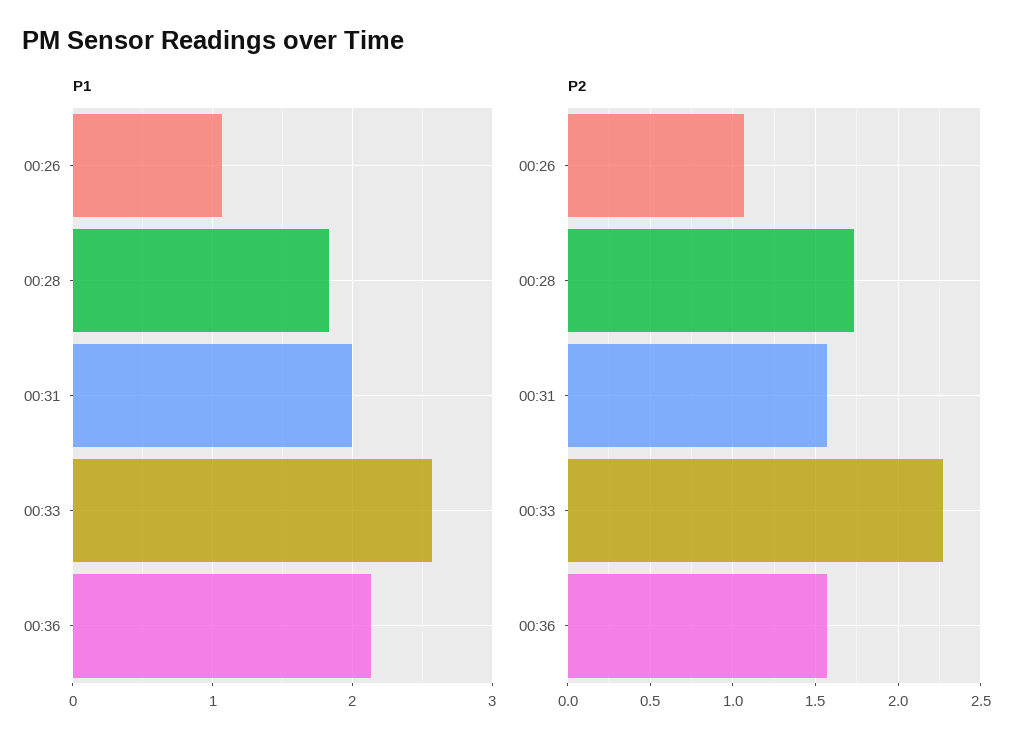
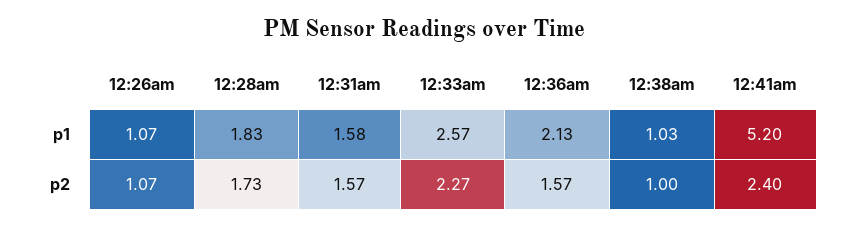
P1, 00:31: 2 -> 1.58
P1, 12:38am: none -> 1.03
P1, 12:41am: none -> 5.2
P2, 12:38am: none -> 1
P2, 12:41am: none -> 2.4

